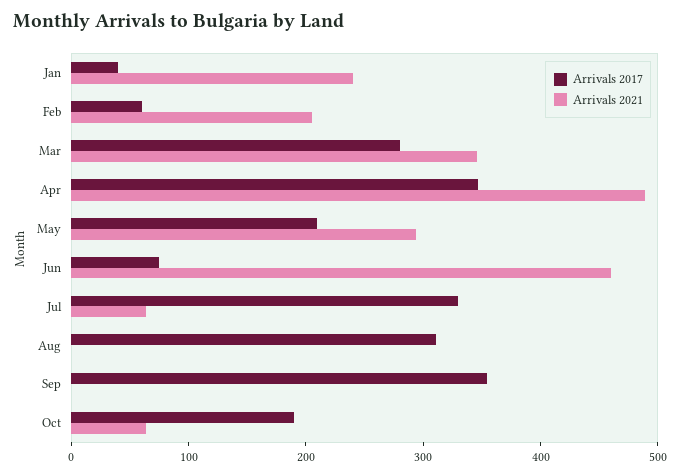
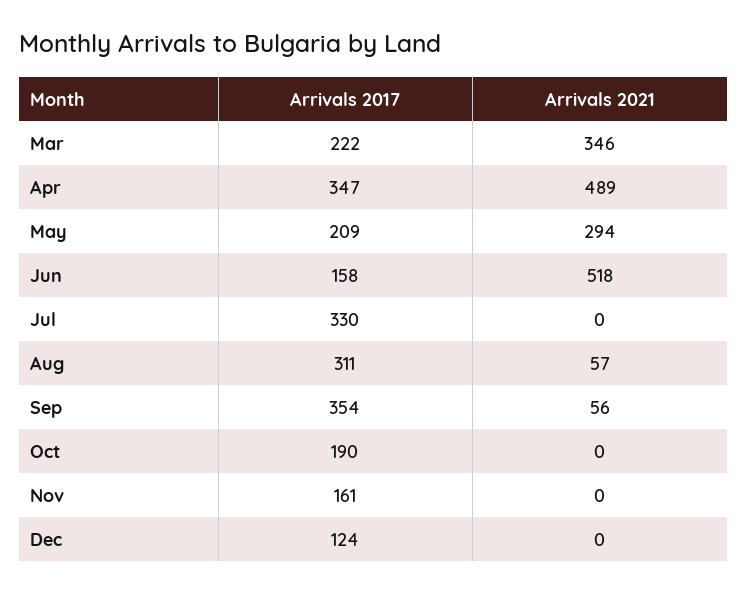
Arrivals 2017, Jan: 40 -> none
Arrivals 2021, Jan: 240 -> none
Arrivals 2017, Feb: 60 -> none
Arrivals 2021, Feb: 200 -> none
Arrivals 2017, Mar: 280 -> 222
Arrivals 2017, Jun: 80 -> 158
Arrivals 2021, Jun: 460 -> 518
Arrivals 2021, Jul: 60 -> 0
Arrivals 2021, Aug: 0 -> 57
Arrivals 2021, Sep: 0 -> 56
Arrivals 2021, Oct: 60 -> 0
Arrivals 2017, Nov: none -> 161
Arrivals 2021, Nov: none -> 0
Arrivals 2017, Dec: none -> 124
Arrivals 2021, Dec: none -> 0

